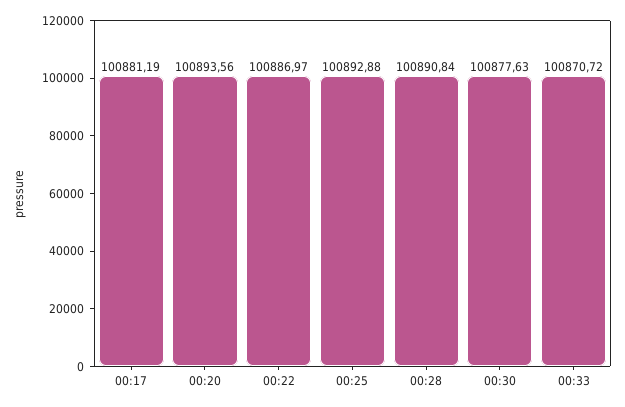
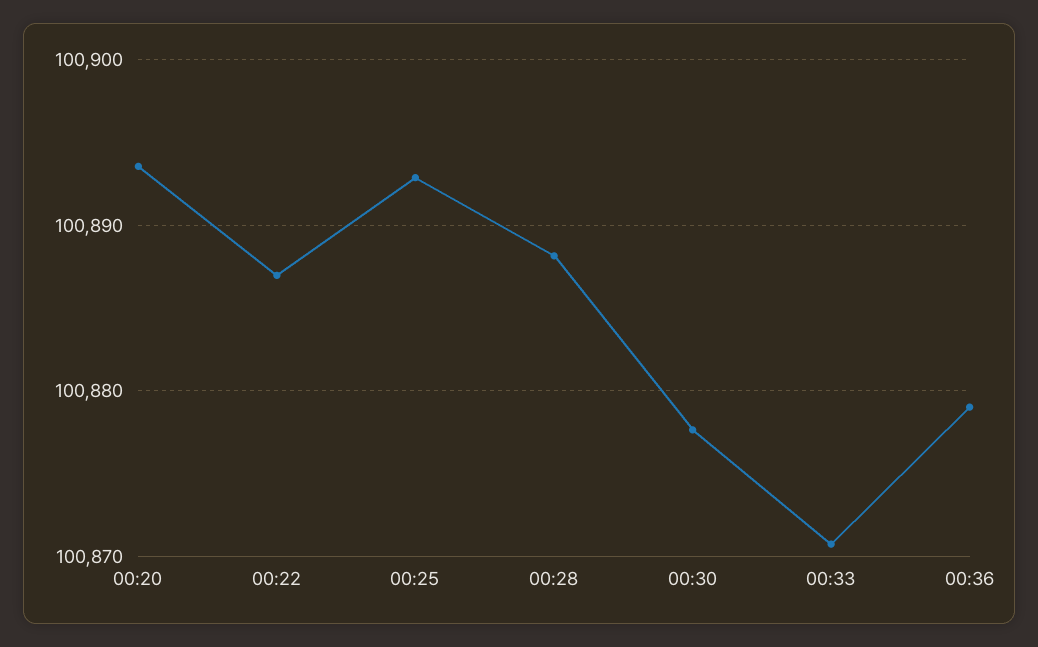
00:17: 100881.19 -> none
00:28: 100890.84 -> 100888
00:36: none -> 100879

